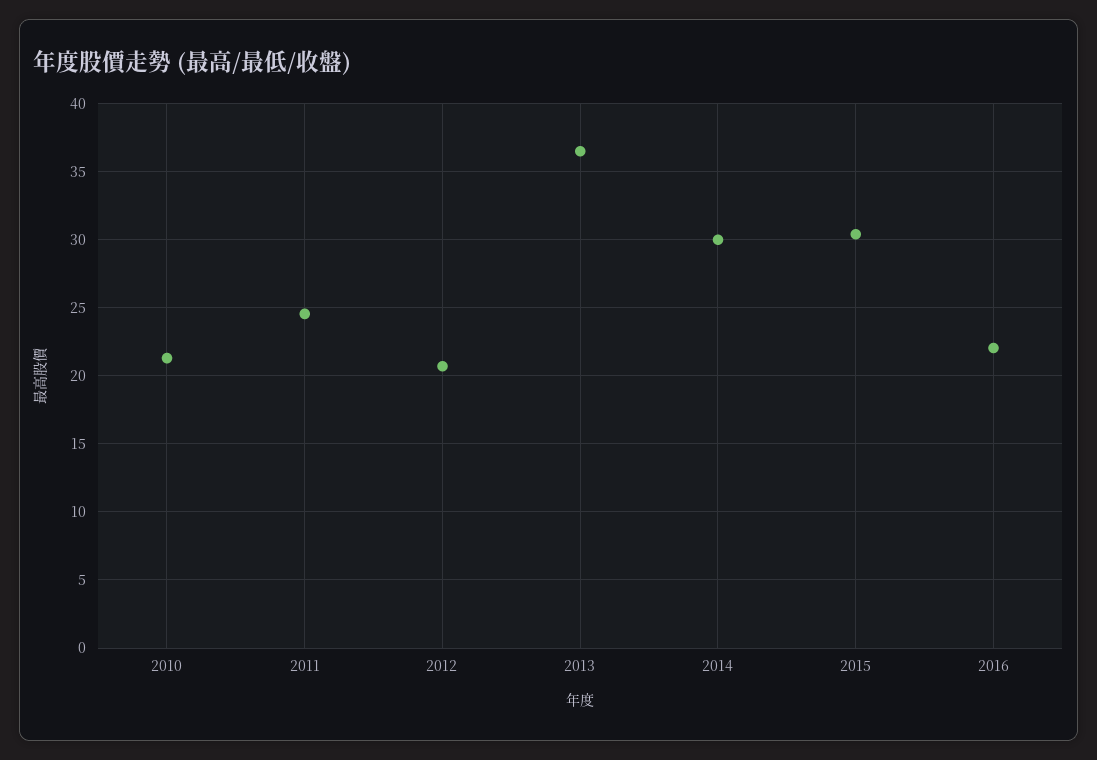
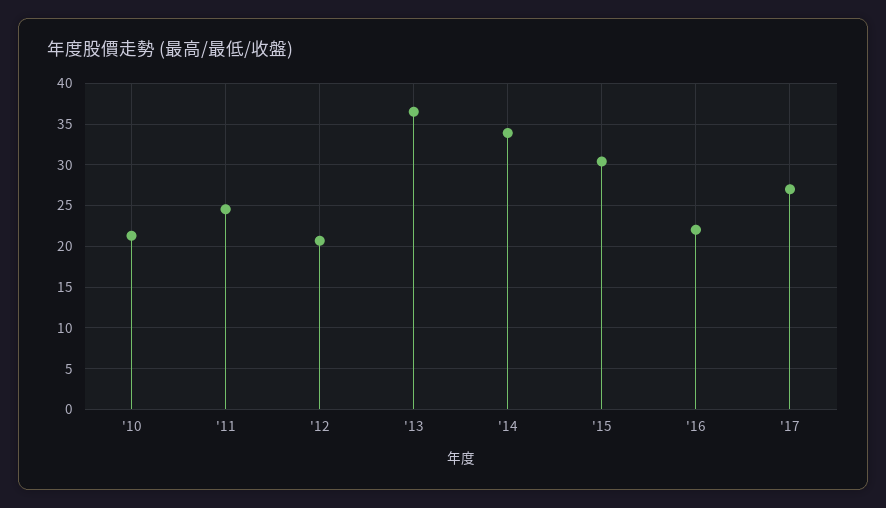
2014: 30 -> 34
'17: none -> 27

